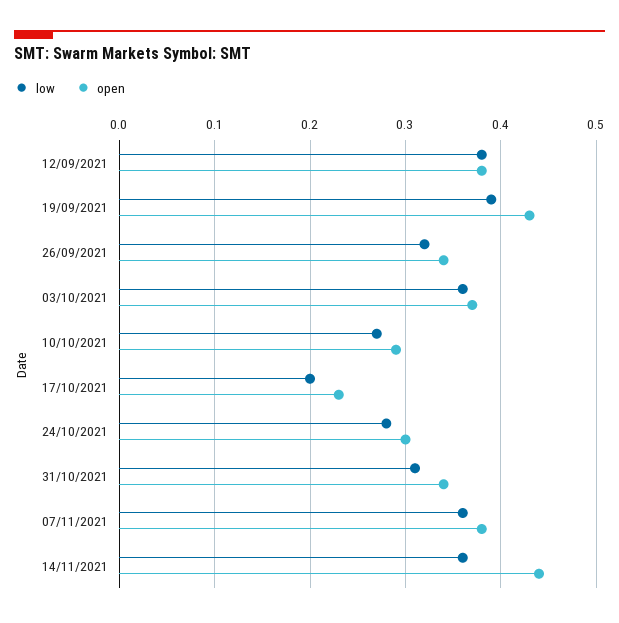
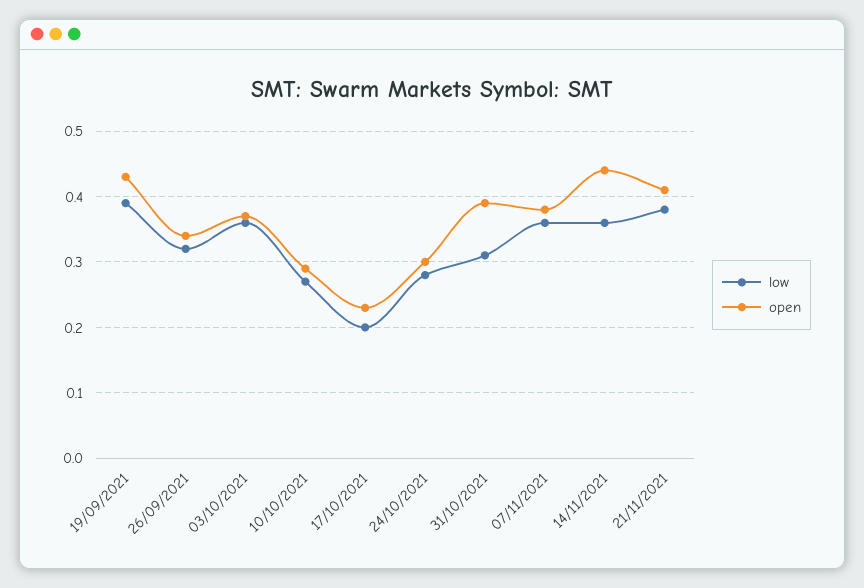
low, 12/09/2021: 0.38 -> none
open, 12/09/2021: 0.38 -> none
open, 31/10/2021: 0.34 -> 0.39
low, 21/11/2021: none -> 0.38
open, 21/11/2021: none -> 0.41

